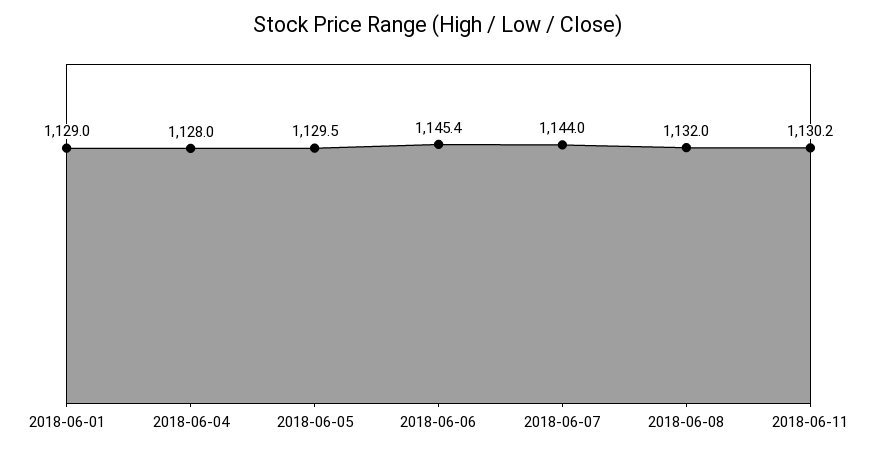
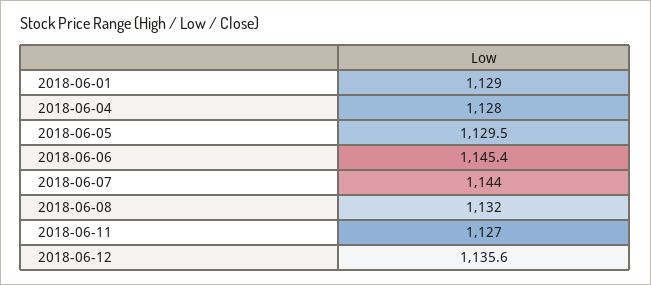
2018-06-11: 1130.2 -> 1127
2018-06-12: none -> 1135.6

